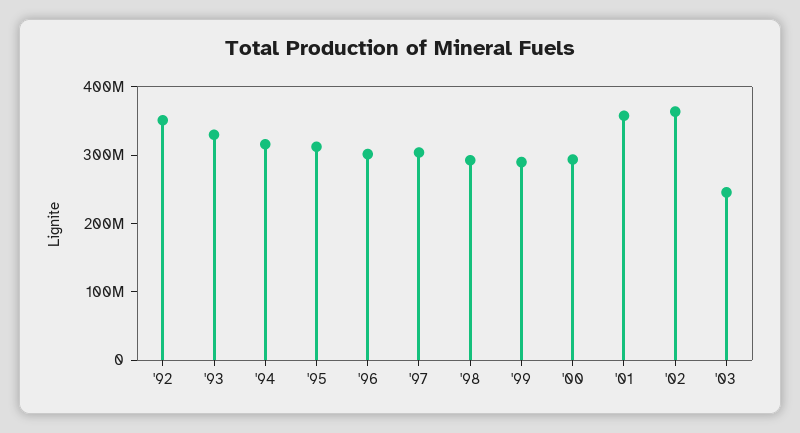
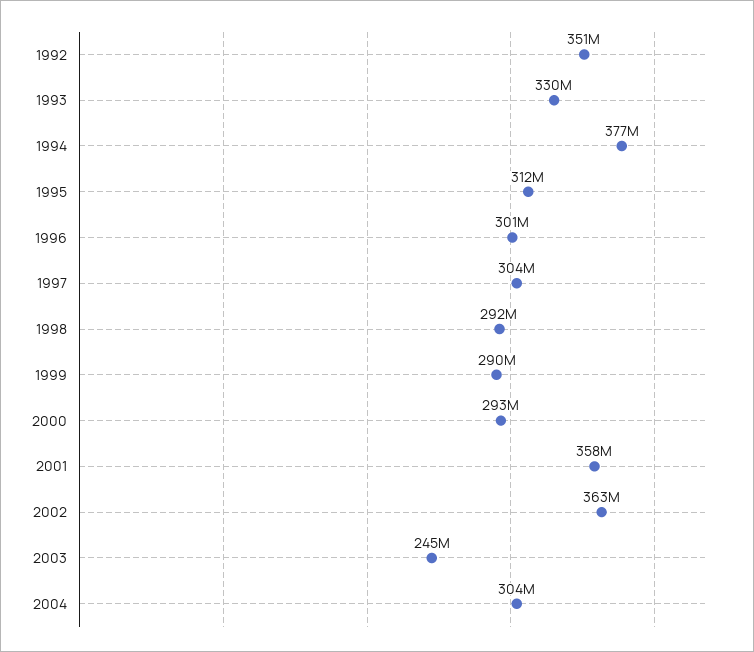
'94: 320000000 -> 377000000
2004: none -> 304000000

